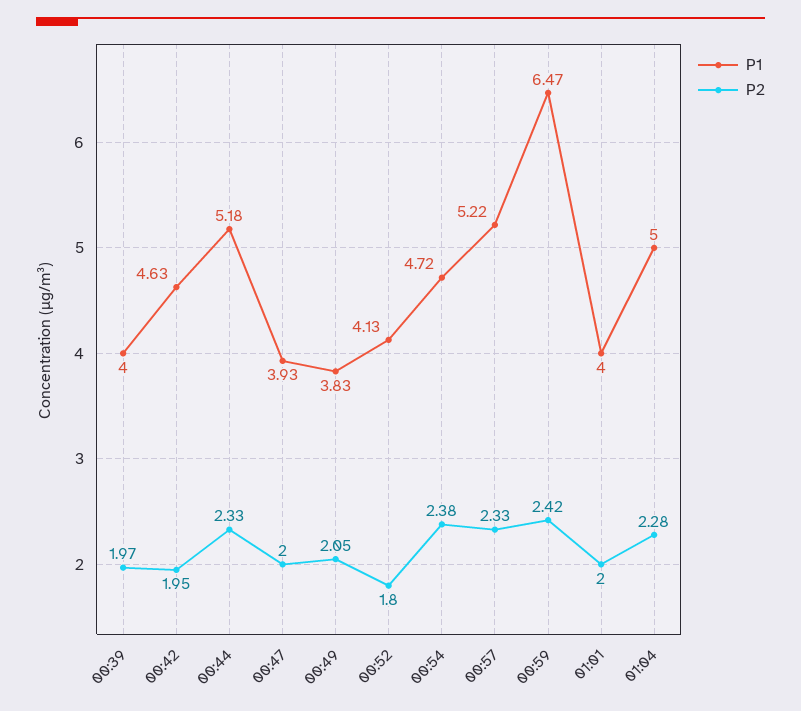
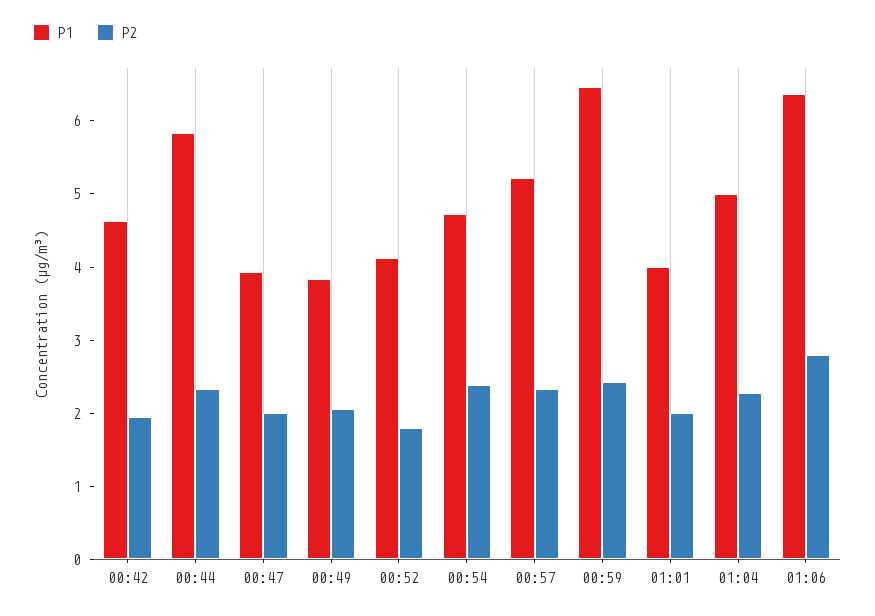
P1, 00:39: 4 -> none
P2, 00:39: 1.97 -> none
P1, 00:44: 5.18 -> 5.8
P1, 01:06: none -> 6.4
P2, 01:06: none -> 2.8

